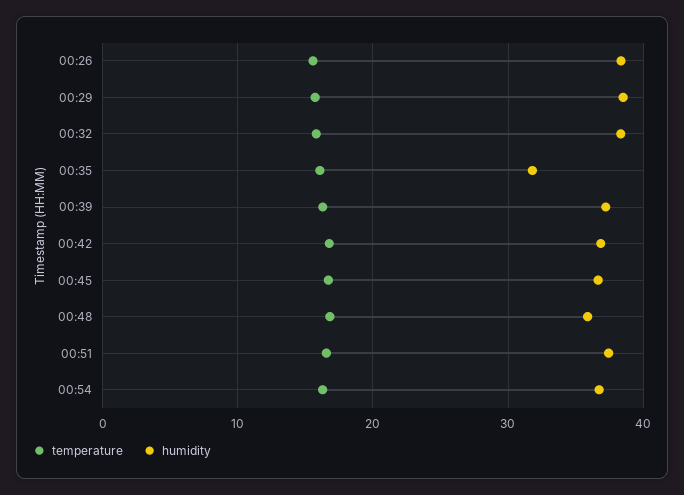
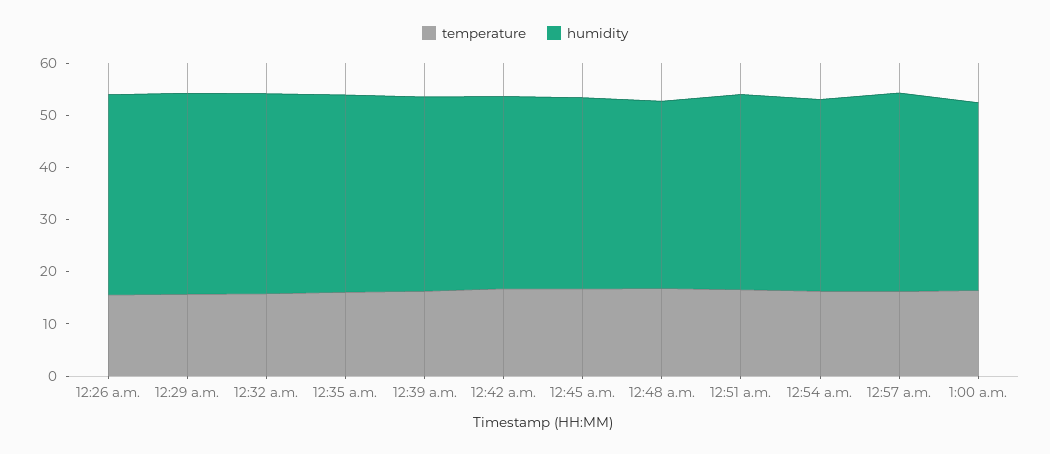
humidity, 00:35: 32 -> 38
temperature, 12:57 a.m.: none -> 16
humidity, 12:57 a.m.: none -> 38
temperature, 1:00 a.m.: none -> 16
humidity, 1:00 a.m.: none -> 36

